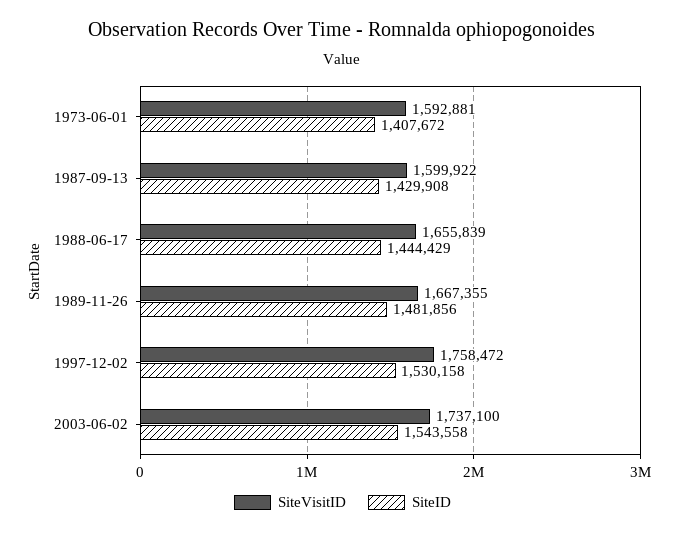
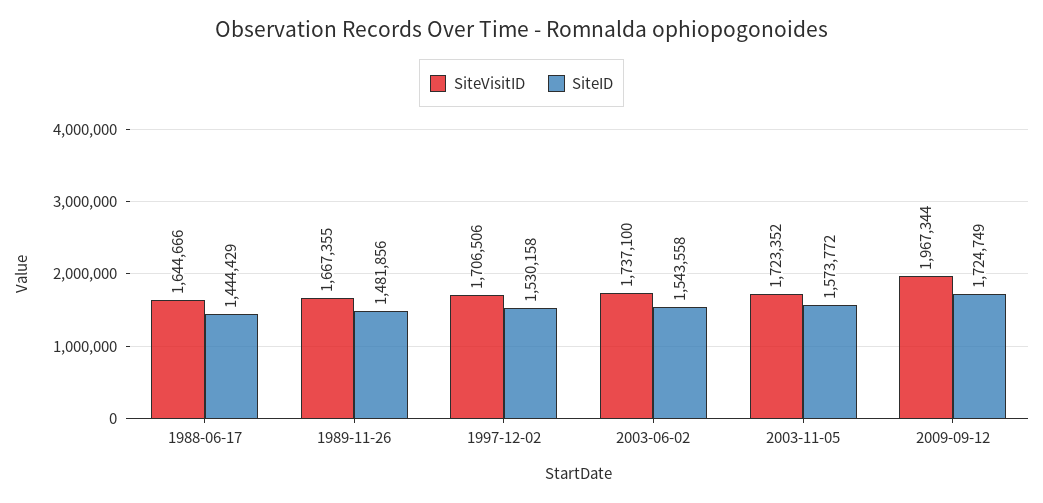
SiteVisitID, 1973-06-01: 1592881 -> none
SiteID, 1973-06-01: 1407672 -> none
SiteVisitID, 1987-09-13: 1599922 -> none
SiteID, 1987-09-13: 1429908 -> none
SiteVisitID, 1988-06-17: 1655839 -> 1644666
SiteVisitID, 1997-12-02: 1758472 -> 1706506
SiteVisitID, 2003-11-05: none -> 1723352
SiteID, 2003-11-05: none -> 1573772
SiteVisitID, 2009-09-12: none -> 1967344
SiteID, 2009-09-12: none -> 1724749

